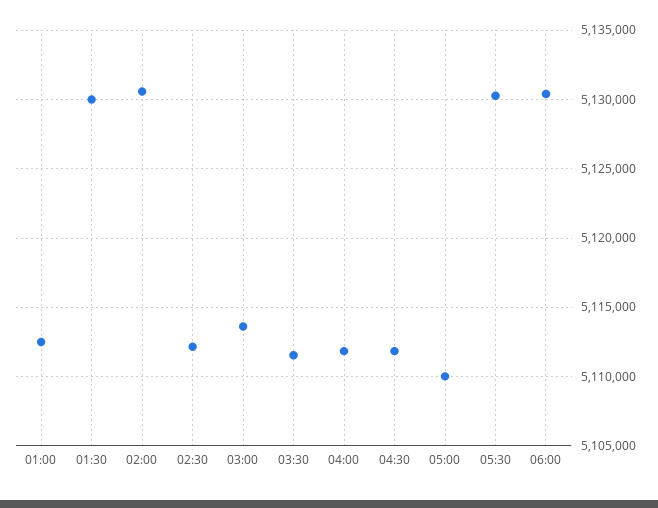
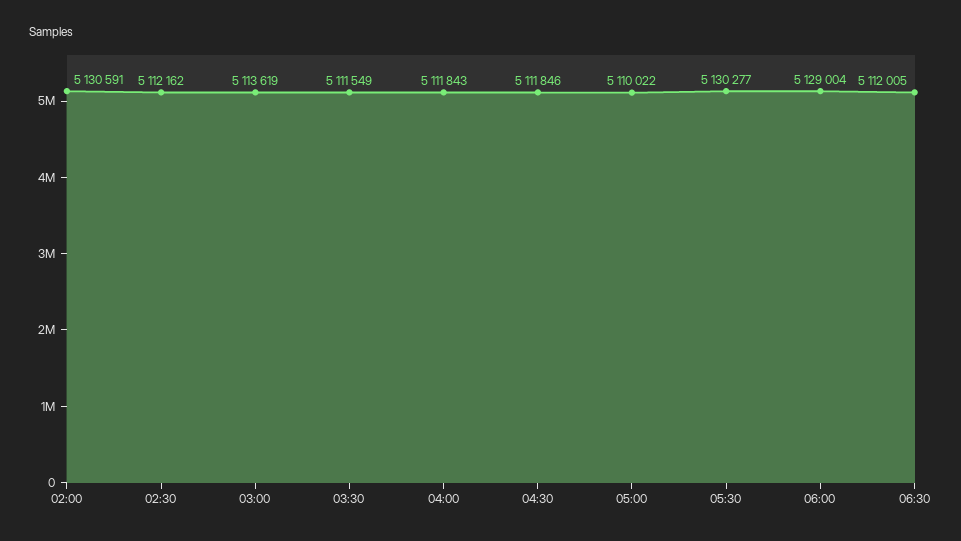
01:00: 5112500 -> none
01:30: 5130000 -> none
06:00: 5130500 -> 5129004
06:30: none -> 5112005

